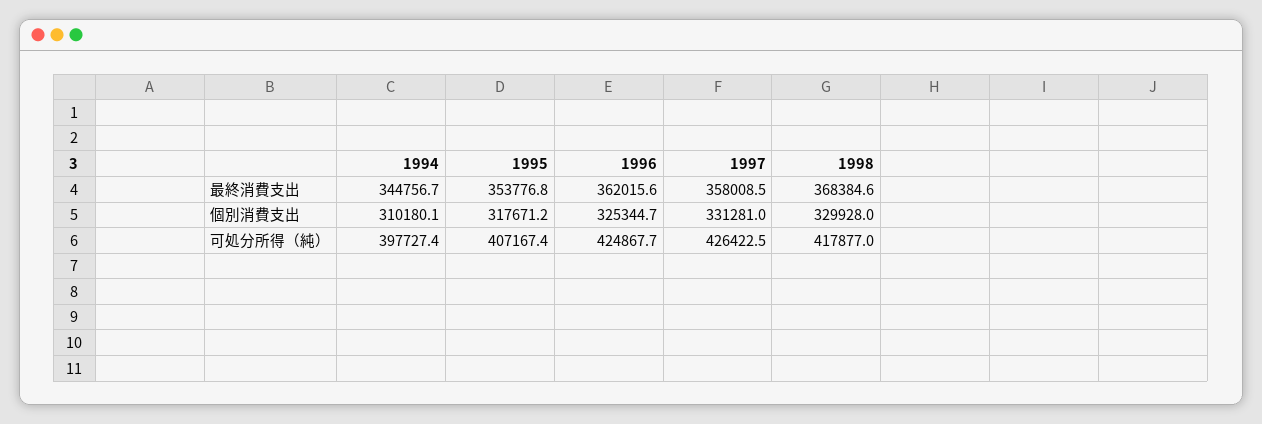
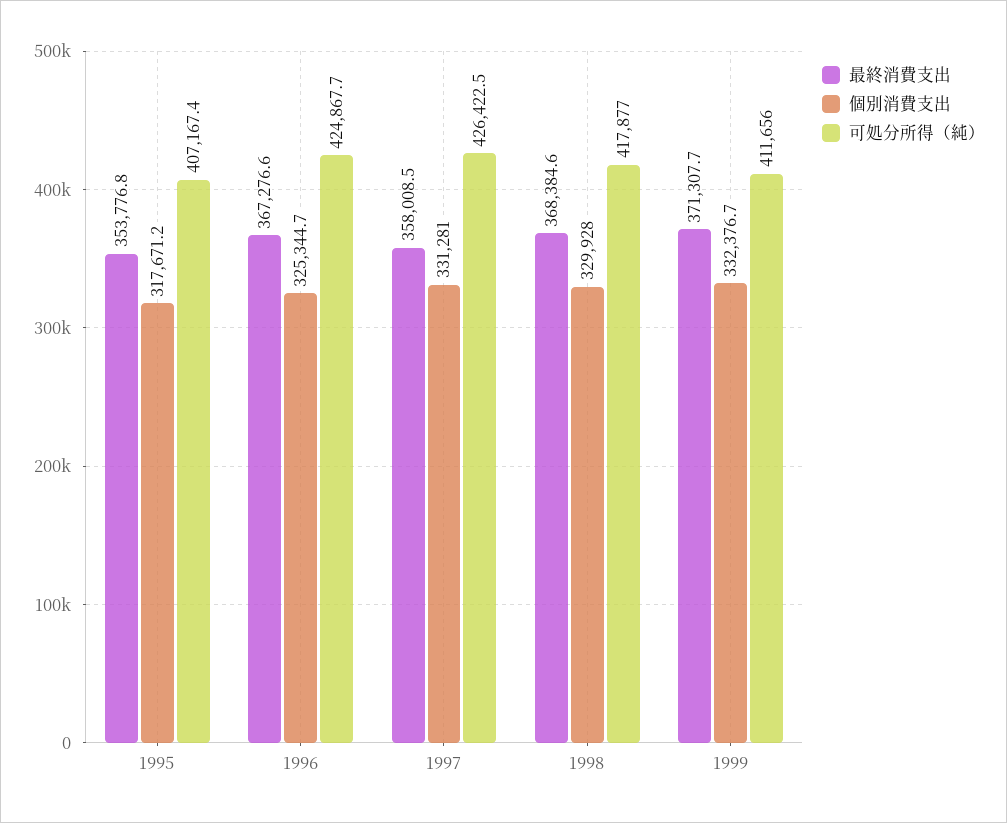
最終消費支出, 1994: 344756.7 -> none
最終消費支出, 1996: 362015.6 -> 367276.6
個別消費支出, 1994: 310180.1 -> none
可処分所得（純）, 1994: 397727.4 -> none
最終消費支出, 1999: none -> 371307.7
個別消費支出, 1999: none -> 332376.7
可処分所得（純）, 1999: none -> 411656

